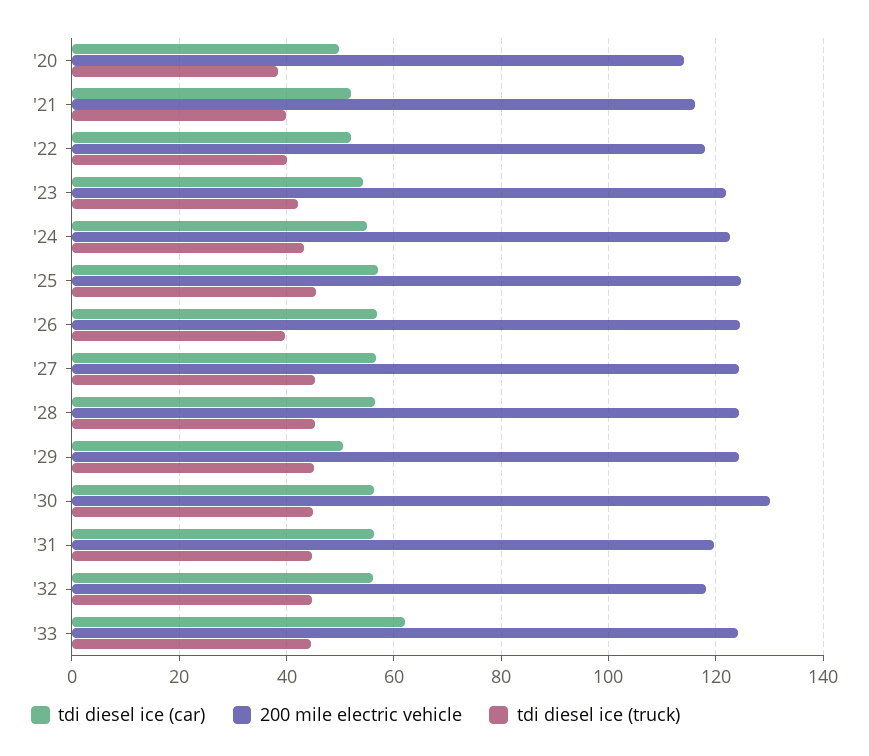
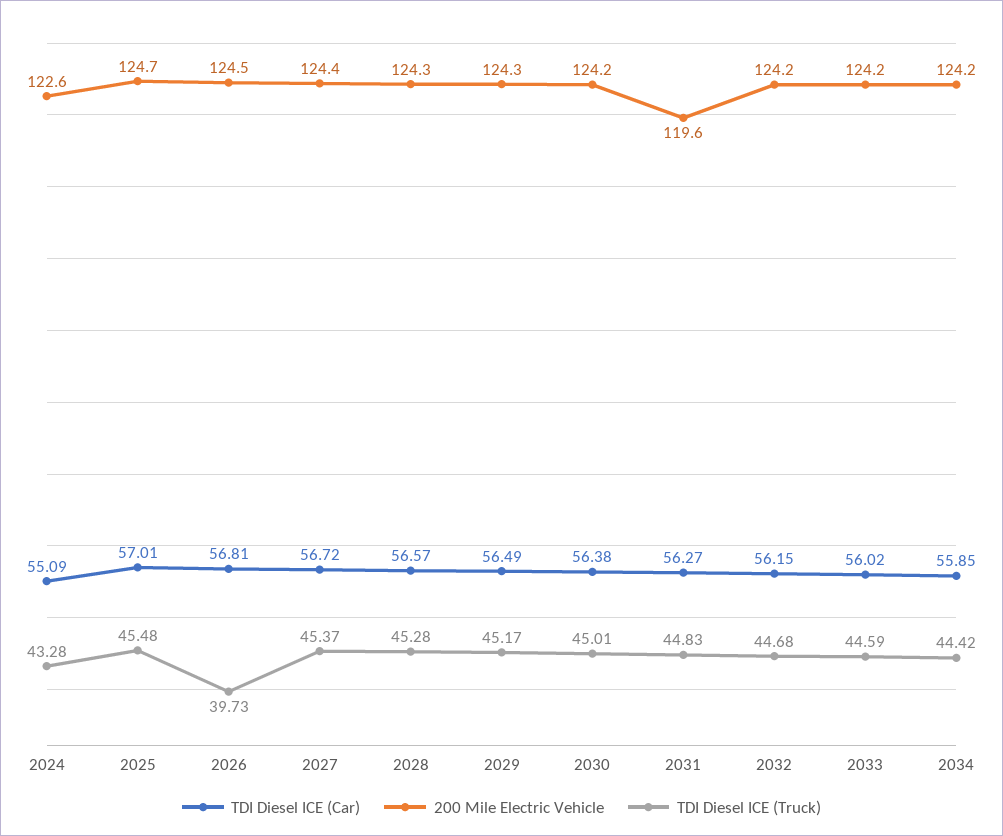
tdi diesel ice (car), '20: 50 -> none
200 mile electric vehicle, '20: 114 -> none
tdi diesel ice (truck), '20: 38 -> none
tdi diesel ice (car), '21: 52 -> none
200 mile electric vehicle, '21: 116 -> none
tdi diesel ice (truck), '21: 40 -> none
tdi diesel ice (car), '22: 52 -> none
200 mile electric vehicle, '22: 118 -> none
tdi diesel ice (truck), '22: 40 -> none
tdi diesel ice (car), '23: 54 -> none
200 mile electric vehicle, '23: 122 -> none
tdi diesel ice (truck), '23: 42 -> none
tdi diesel ice (car), '29: 50 -> 56.49
200 mile electric vehicle, '30: 130 -> 124.2
200 mile electric vehicle, '32: 118 -> 124.2
tdi diesel ice (car), '33: 62 -> 56.02
tdi diesel ice (car), 2034: none -> 55.85
200 mile electric vehicle, 2034: none -> 124.2
tdi diesel ice (truck), 2034: none -> 44.42

